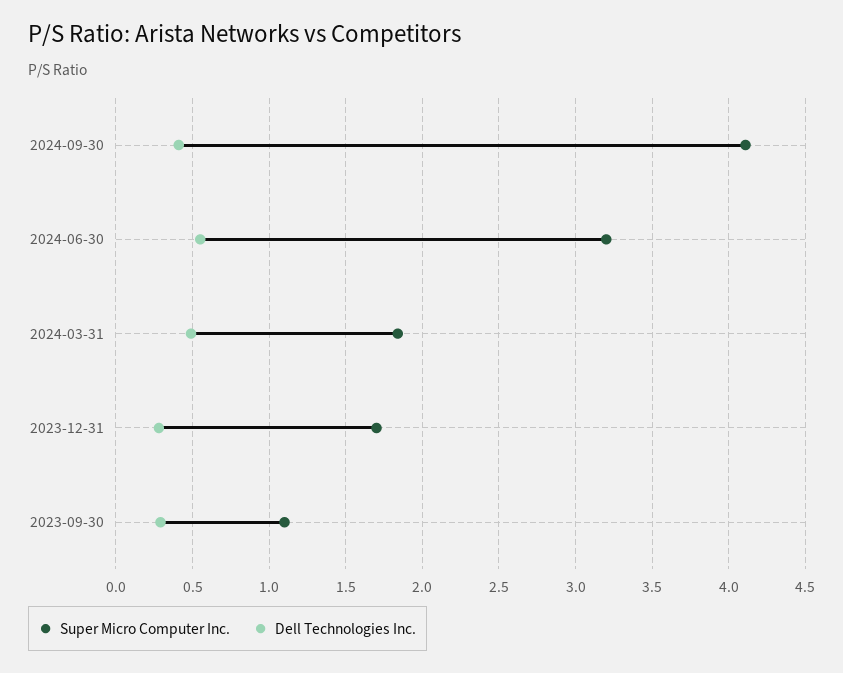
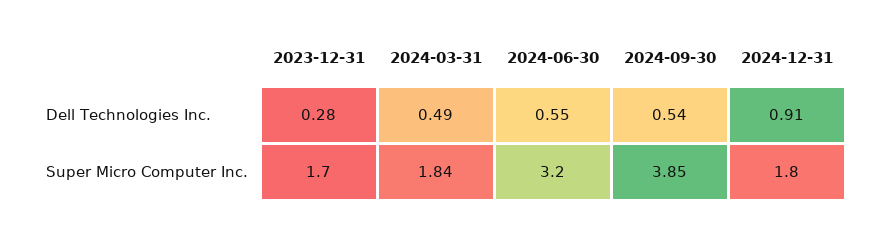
Super Micro Computer Inc., 2024-09-30: 4.1 -> 3.85
Dell Technologies Inc., 2024-09-30: 0.4 -> 0.54
Super Micro Computer Inc., 2023-09-30: 1.1 -> none
Dell Technologies Inc., 2023-09-30: 0.3 -> none
Dell Technologies Inc., 2024-12-31: none -> 0.91
Super Micro Computer Inc., 2024-12-31: none -> 1.8

